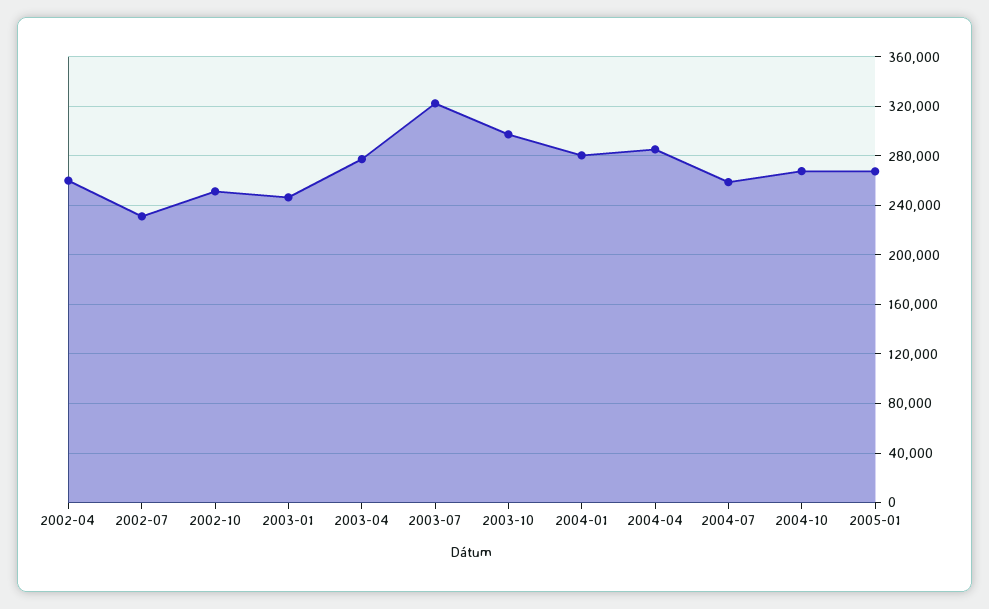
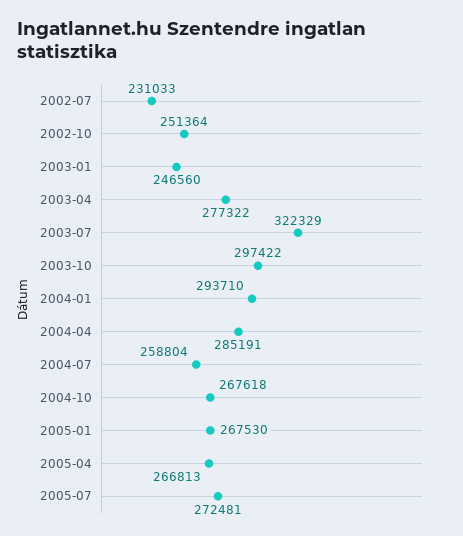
2002-04: 260000 -> none
2004-01: 280000 -> 293710
2005-04: none -> 266813
2005-07: none -> 272481

